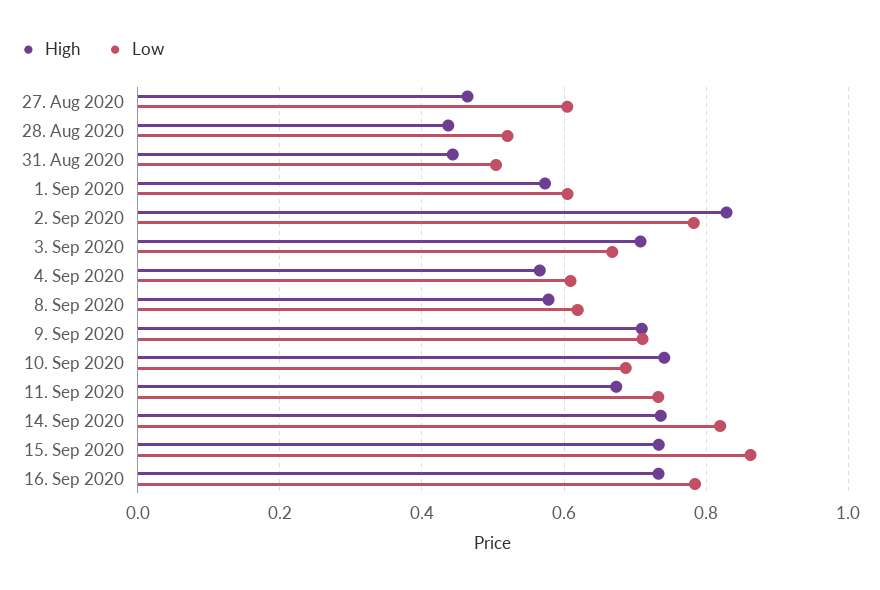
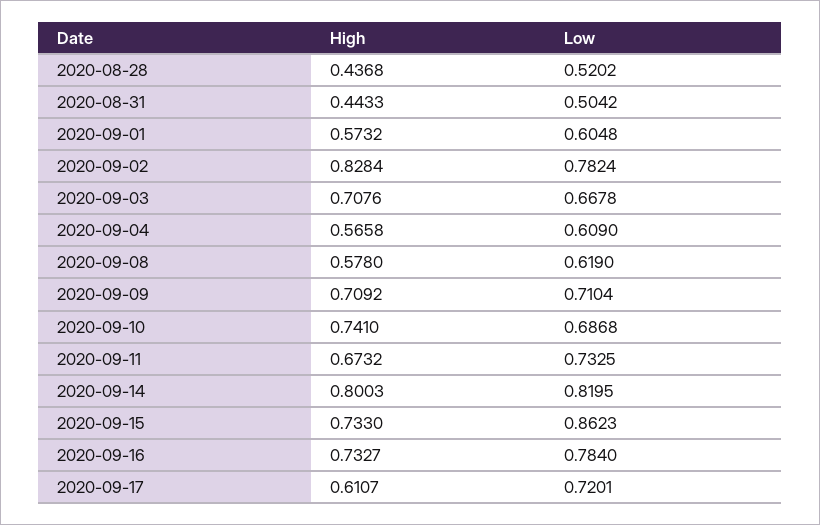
High, 27. Aug 2020: 0.46 -> none
Low, 27. Aug 2020: 0.6 -> none
High, 14. Sep 2020: 0.74 -> 0.8003
High, 2020-09-17: none -> 0.6107
Low, 2020-09-17: none -> 0.7201

